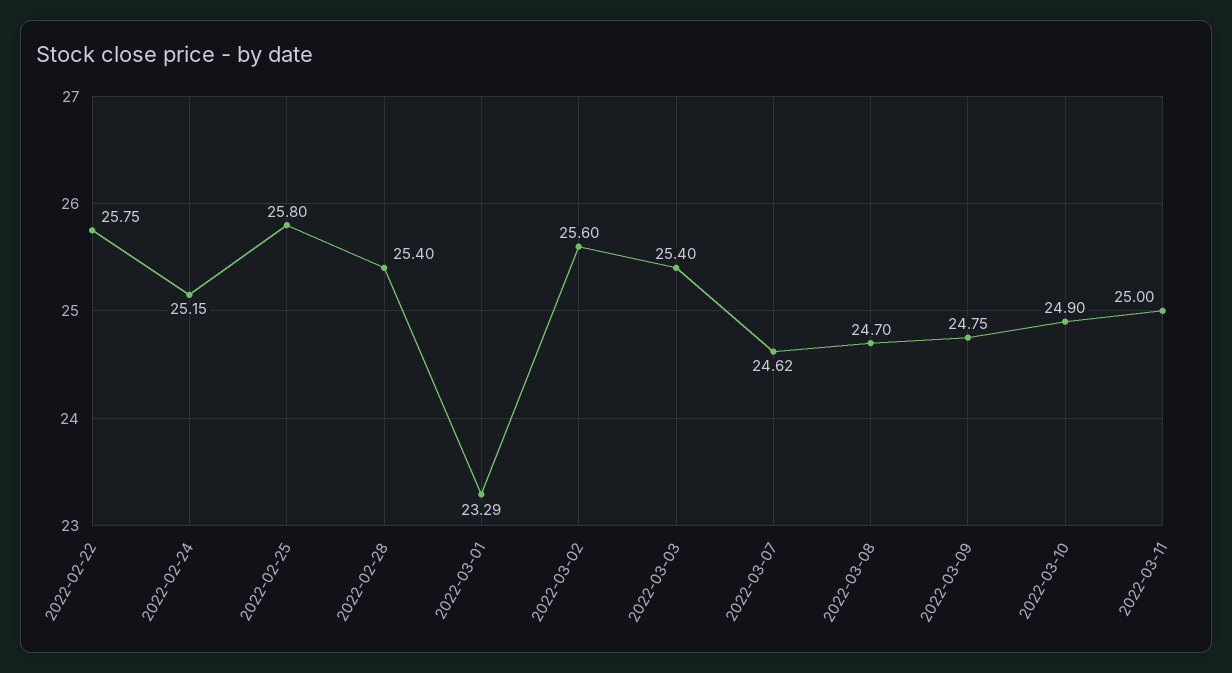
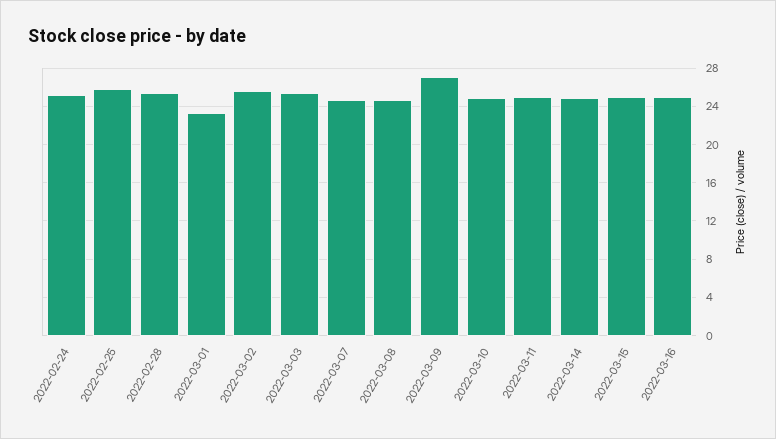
2022-02-22: 25.75 -> none
2022-03-09: 24.75 -> 27
2022-03-14: none -> 25
2022-03-15: none -> 25
2022-03-16: none -> 25

